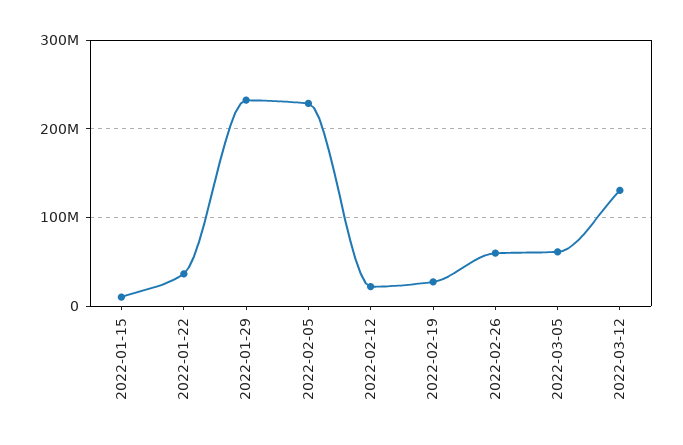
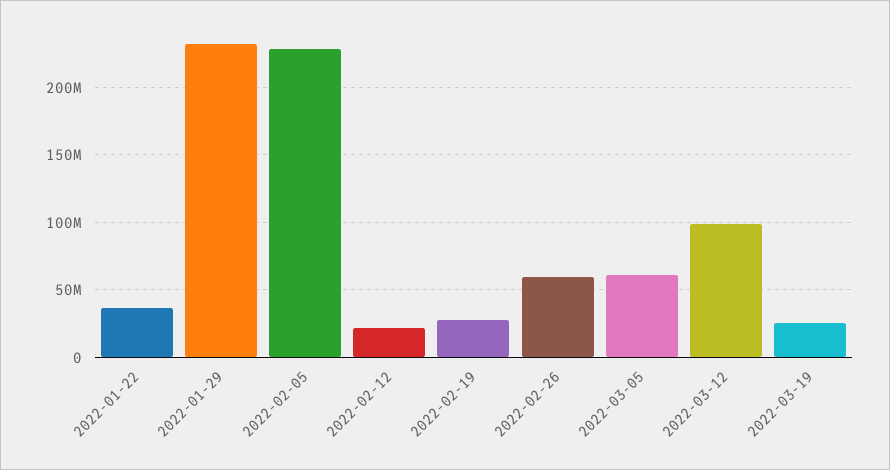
2022-01-15: 10000000 -> none
2022-03-12: 130000000 -> 100000000
2022-03-19: none -> 25000000

